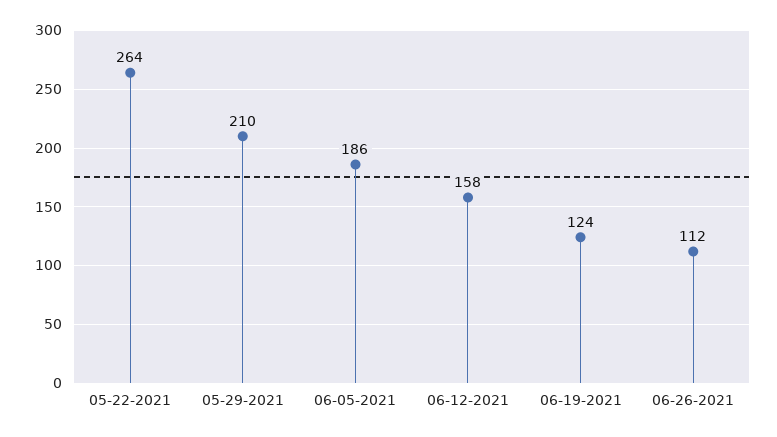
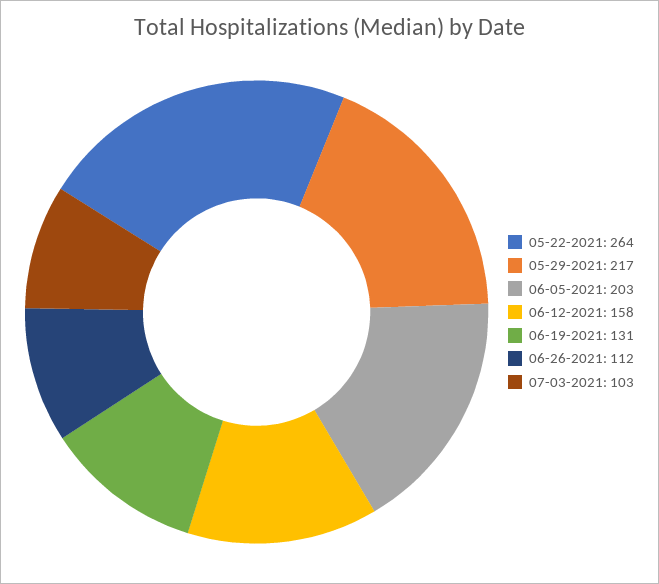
05-29-2021: 210 -> 217
06-05-2021: 186 -> 203
06-19-2021: 124 -> 131
07-03-2021: none -> 103

